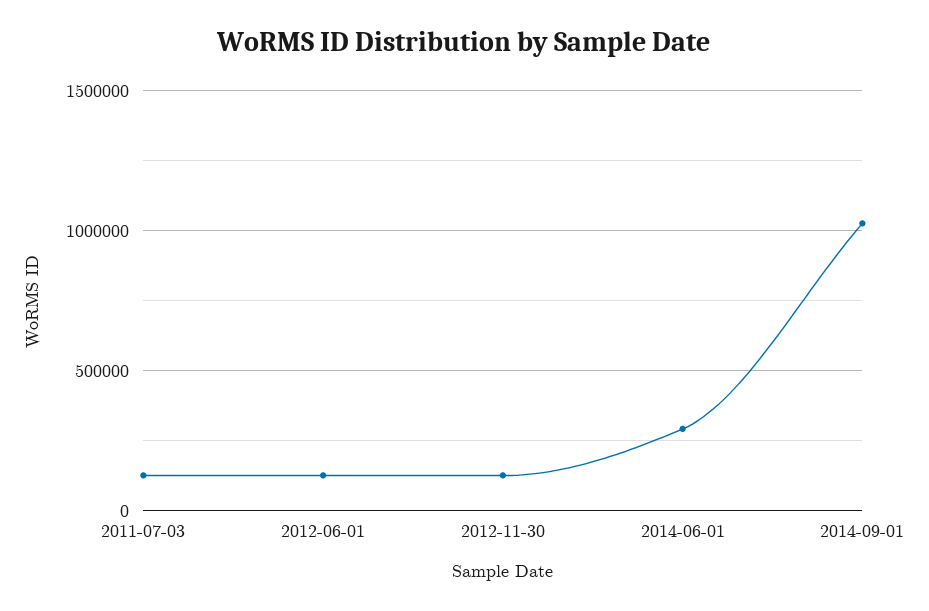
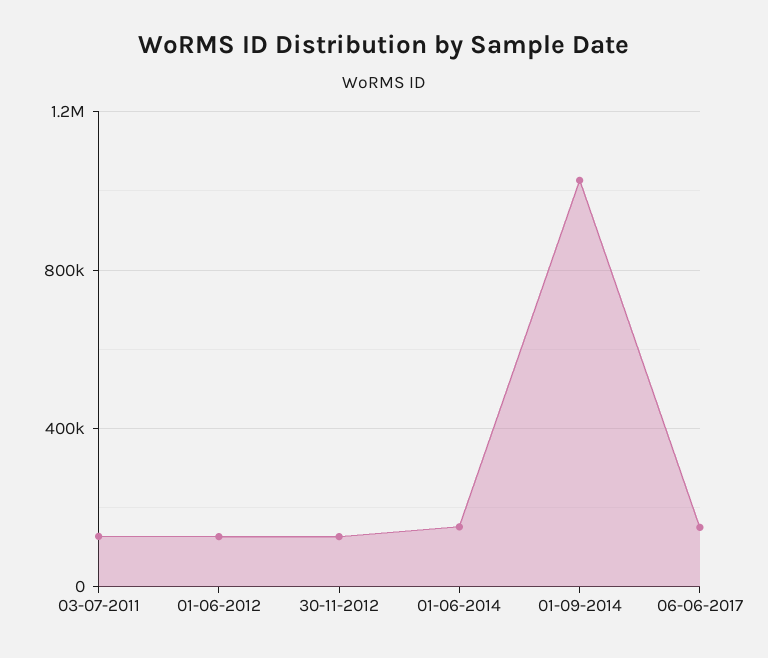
2014-06-01: 300000 -> 150000
06-06-2017: none -> 150000

